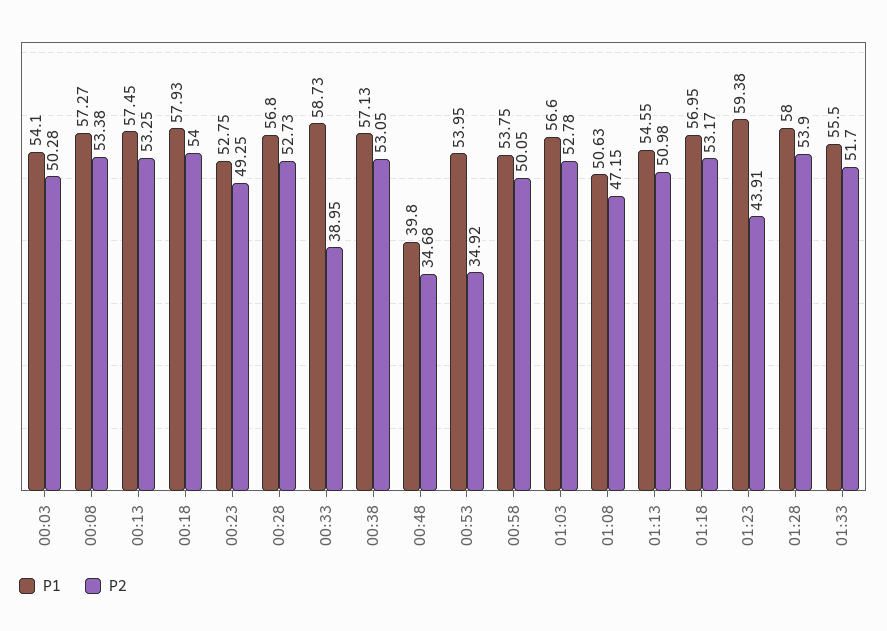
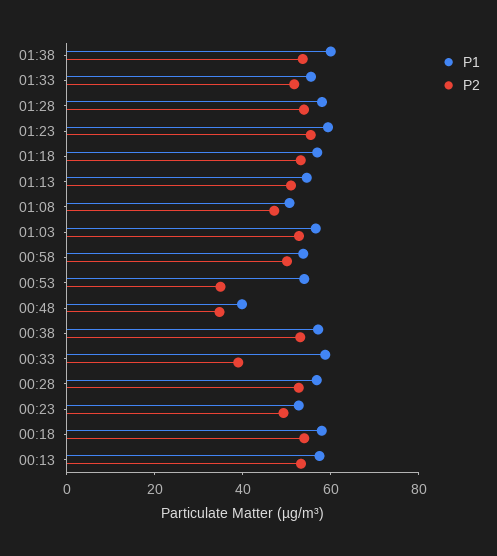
P1, 00:03: 54.1 -> none
P2, 00:03: 50.28 -> none
P1, 00:08: 57.27 -> none
P2, 00:08: 53.38 -> none
P2, 01:23: 43.91 -> 55
P1, 01:38: none -> 60
P2, 01:38: none -> 55

